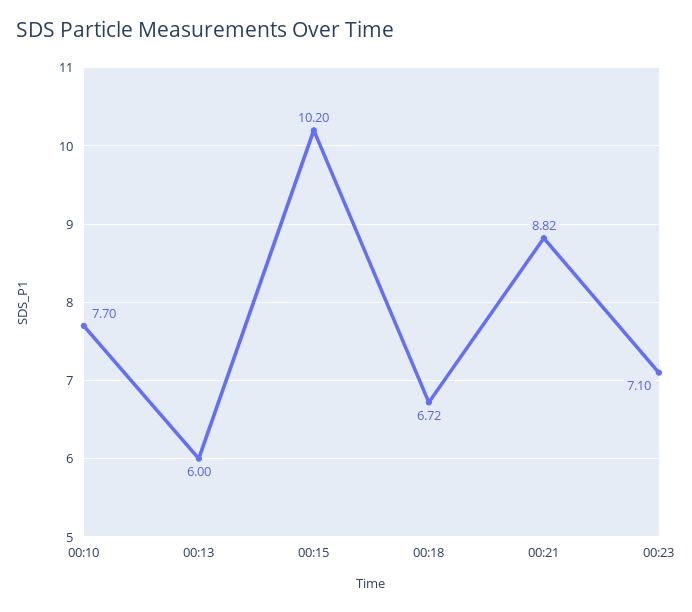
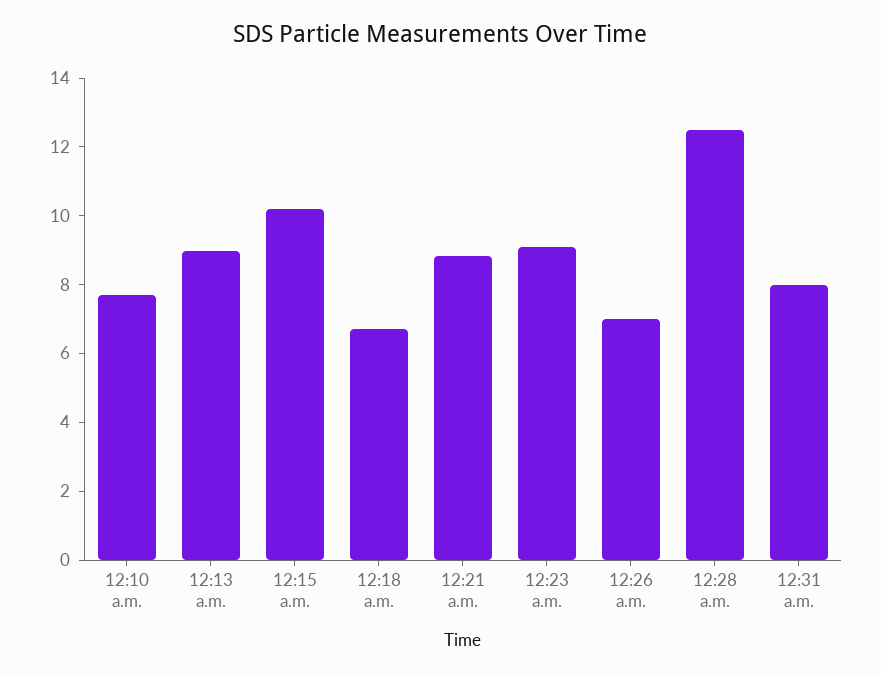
00:13: 6 -> 9
00:23: 7.1 -> 9
12:26 a.m.: none -> 7
12:28 a.m.: none -> 12.5
12:31 a.m.: none -> 8

